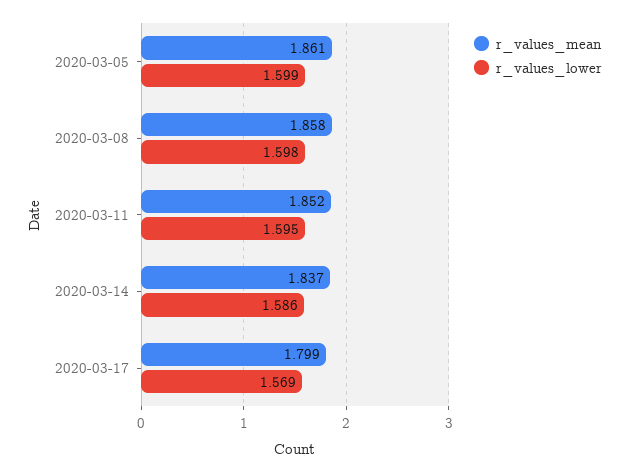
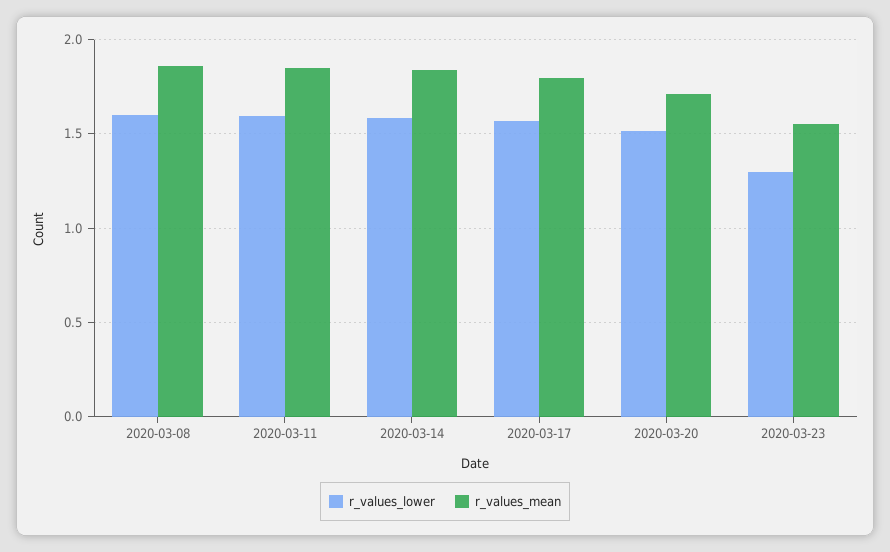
r_values_mean, 2020-03-05: 1.861 -> none
r_values_lower, 2020-03-05: 1.599 -> none
r_values_lower, 2020-03-20: none -> 1.5
r_values_mean, 2020-03-20: none -> 1.7
r_values_lower, 2020-03-23: none -> 1.3
r_values_mean, 2020-03-23: none -> 1.55

